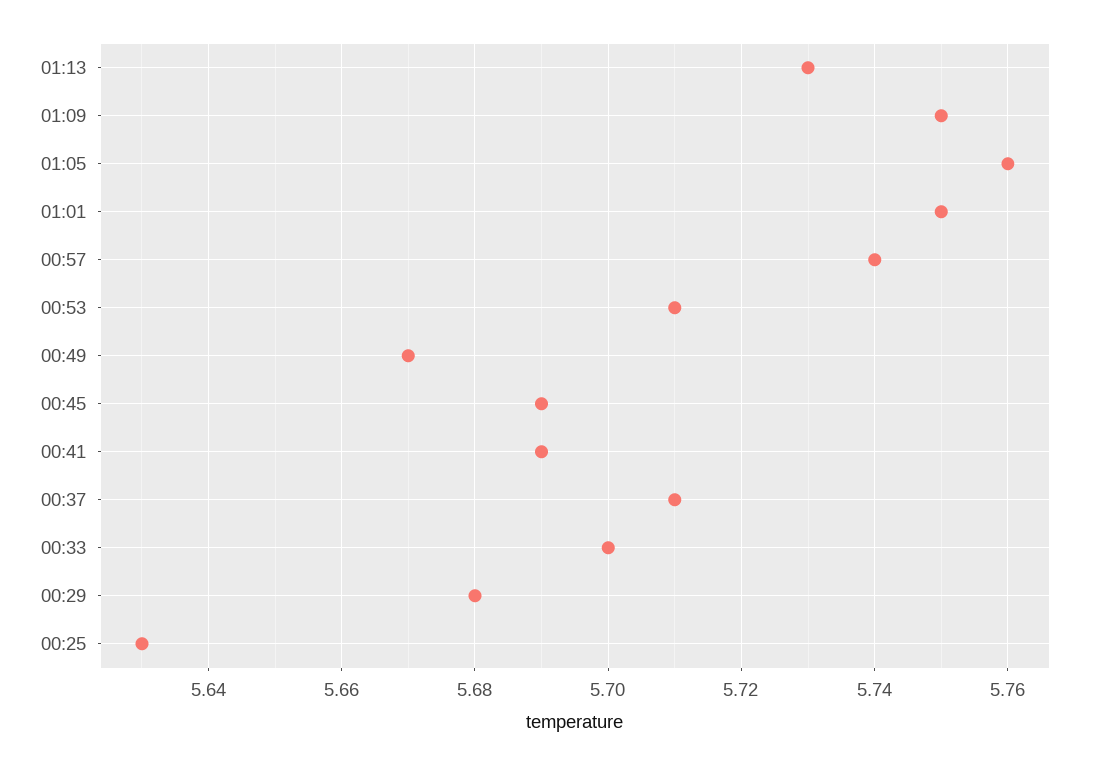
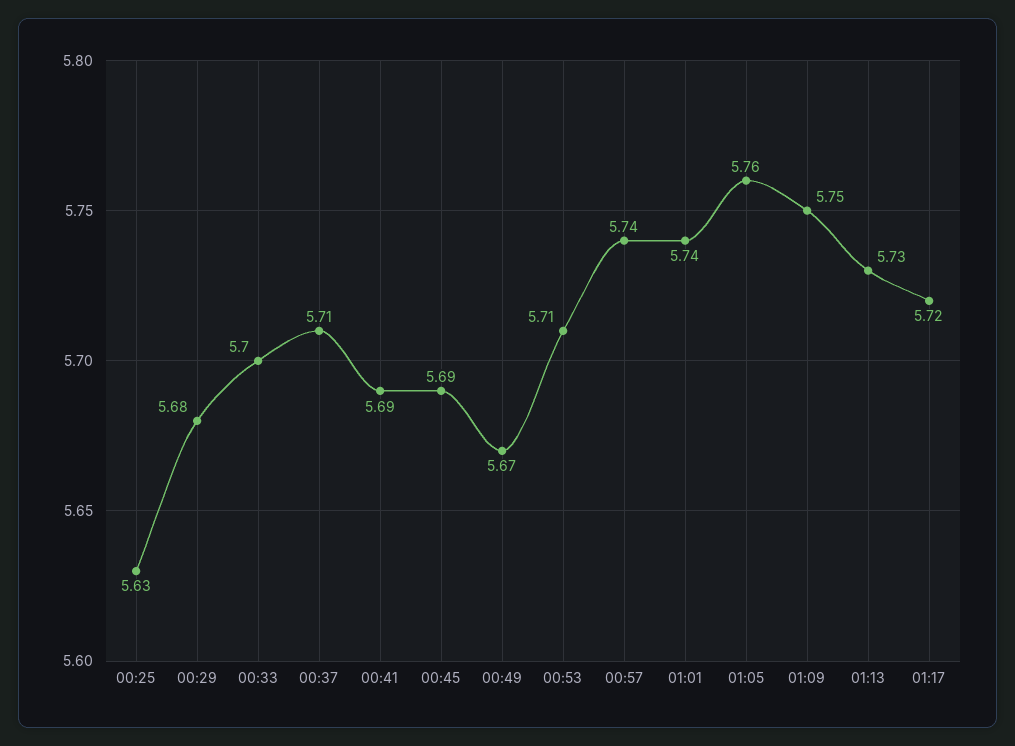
01:01: 5.75 -> 5.74
01:17: none -> 5.72

